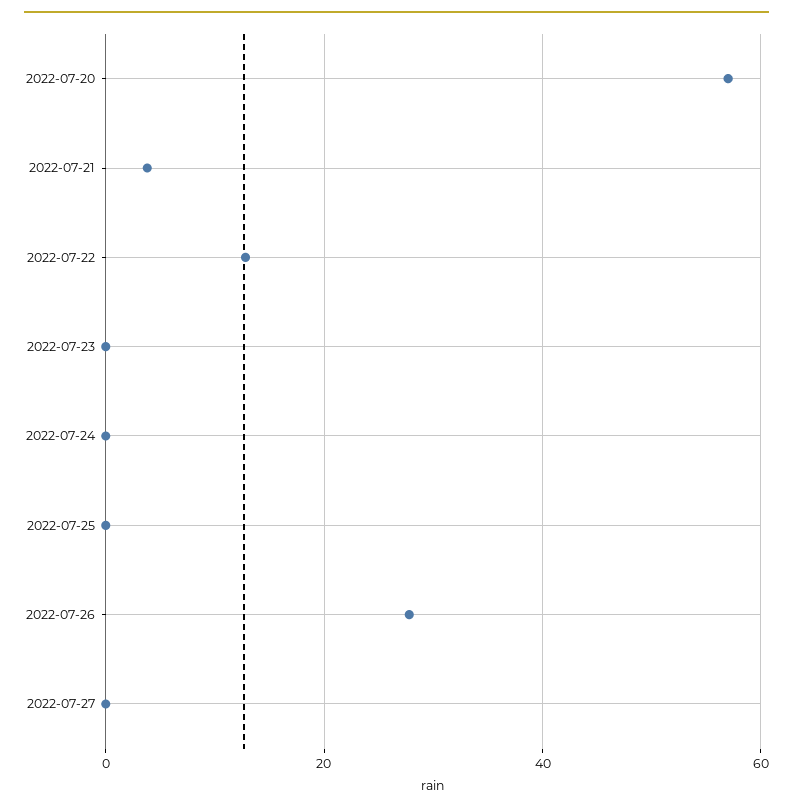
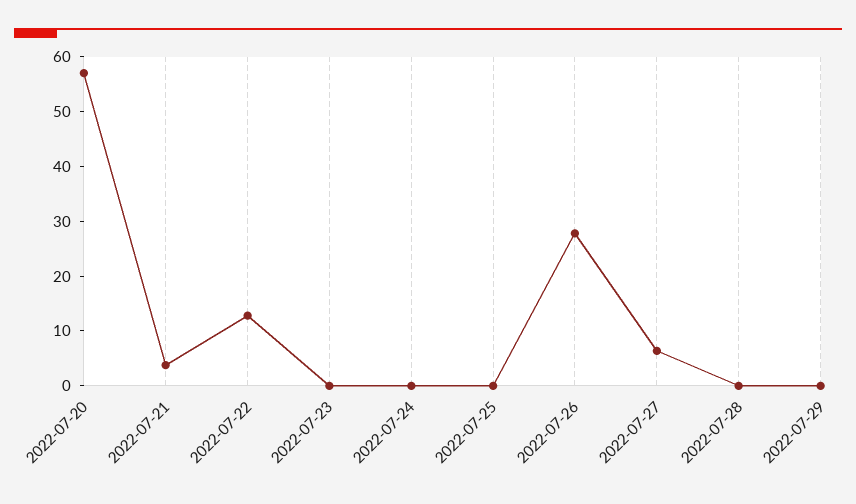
2022-07-27: 0 -> 6
2022-07-28: none -> 0
2022-07-29: none -> 0

